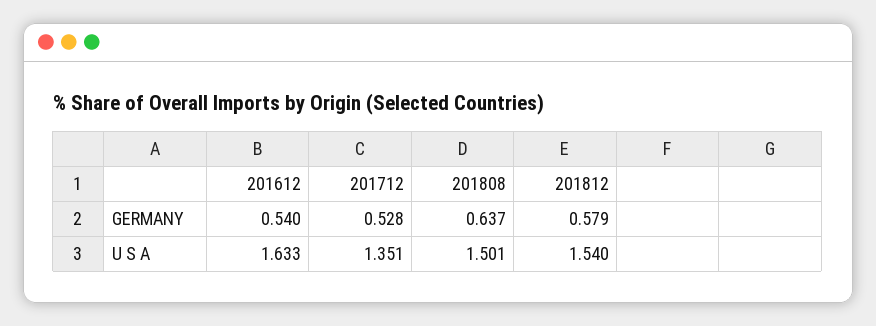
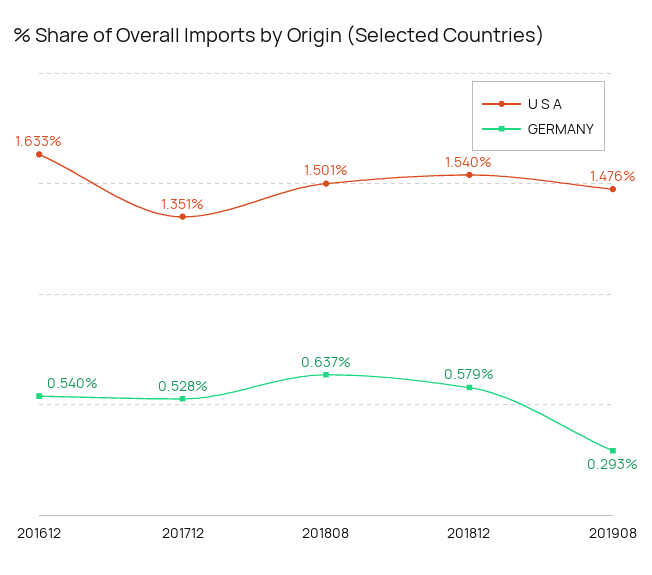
U S A, 201908: none -> 1.476
GERMANY, 201908: none -> 0.293

